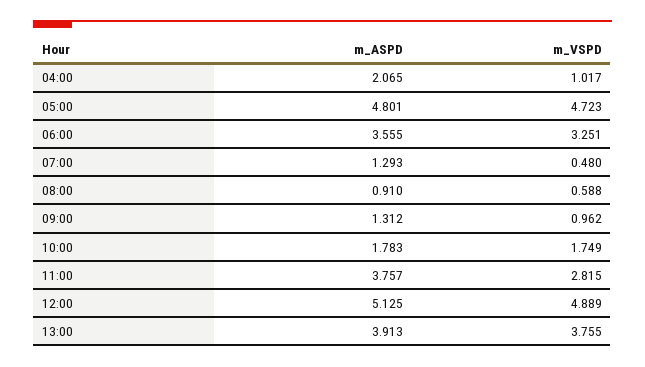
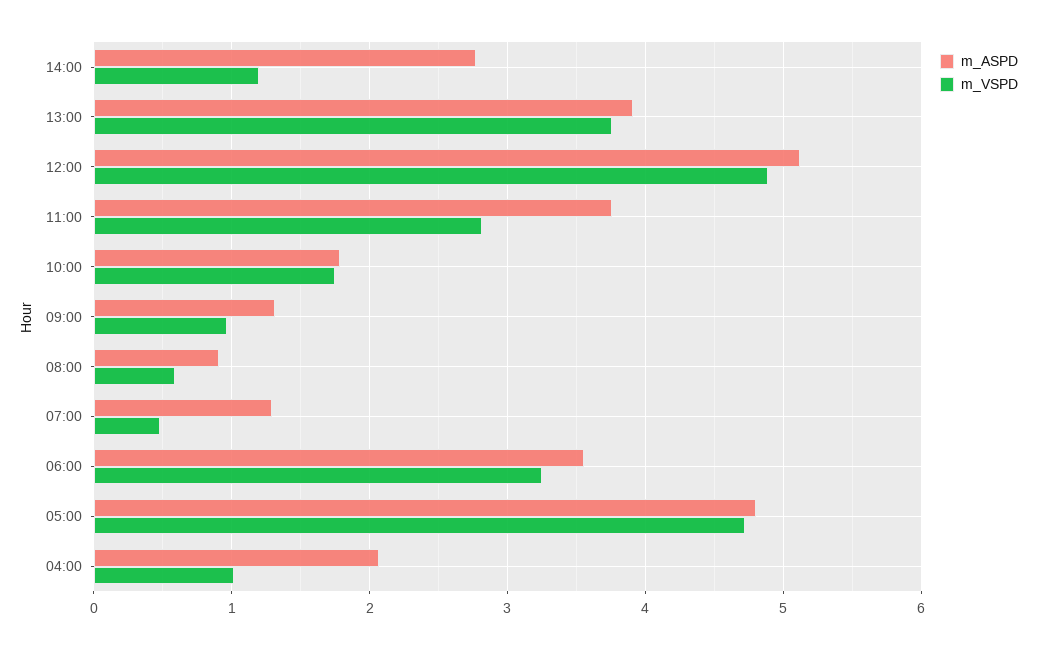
m_ASPD, 14:00: none -> 2.8
m_VSPD, 14:00: none -> 1.2

